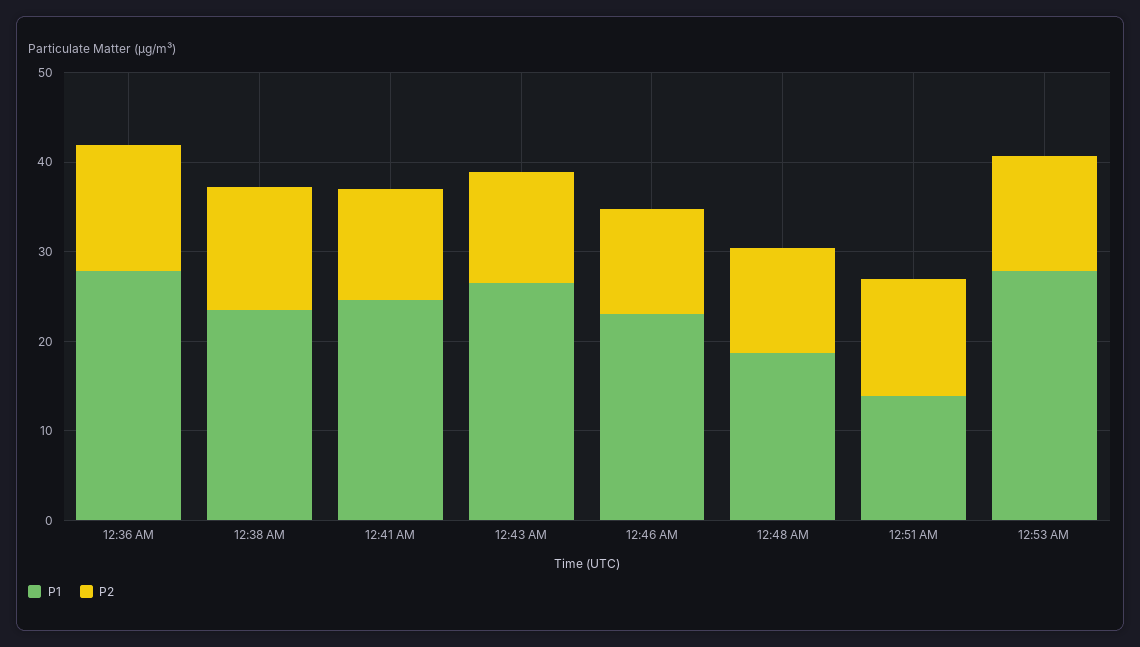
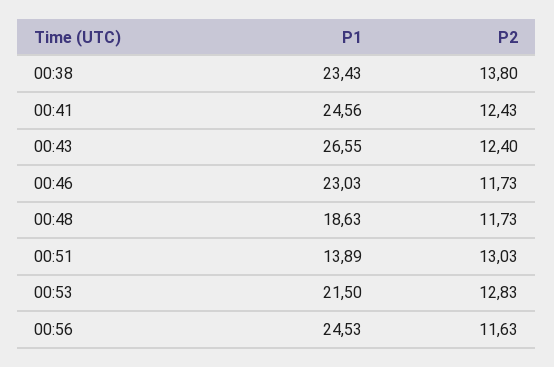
P1, 12:36 AM: 28 -> none
P2, 12:36 AM: 14 -> none
P1, 12:53 AM: 28 -> 21.5
P1, 00:56: none -> 24.53
P2, 00:56: none -> 11.63

